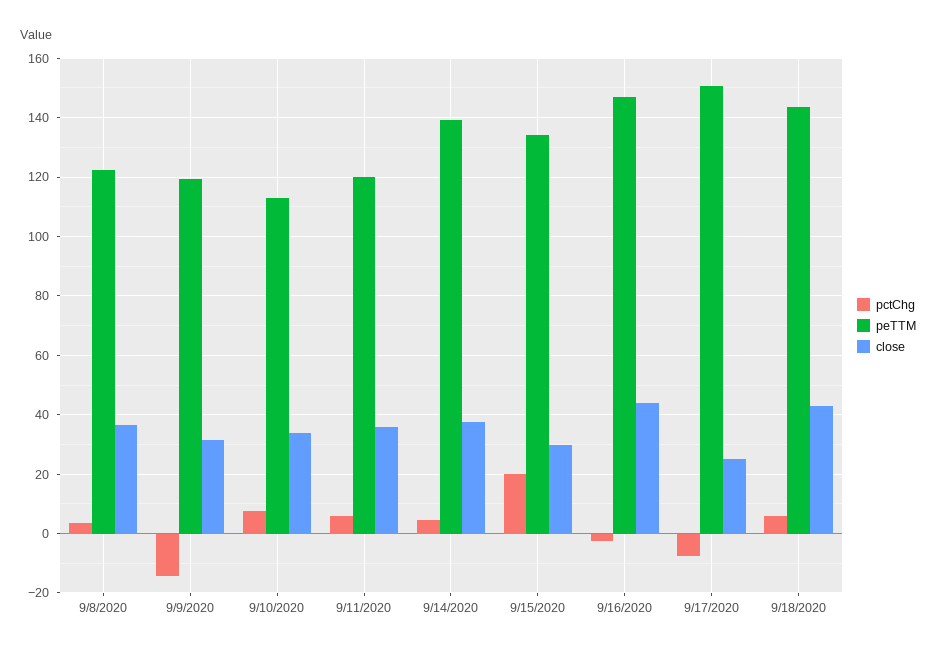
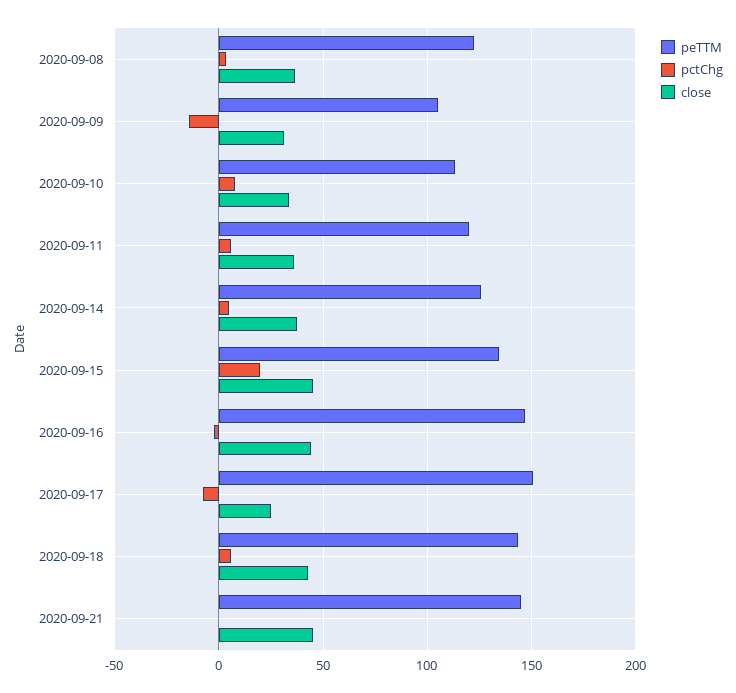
peTTM, 9/9/2020: 120 -> 105
peTTM, 9/14/2020: 140 -> 125
close, 9/15/2020: 30 -> 45
peTTM, 2020-09-21: none -> 145
pctChg, 2020-09-21: none -> 0
close, 2020-09-21: none -> 45

